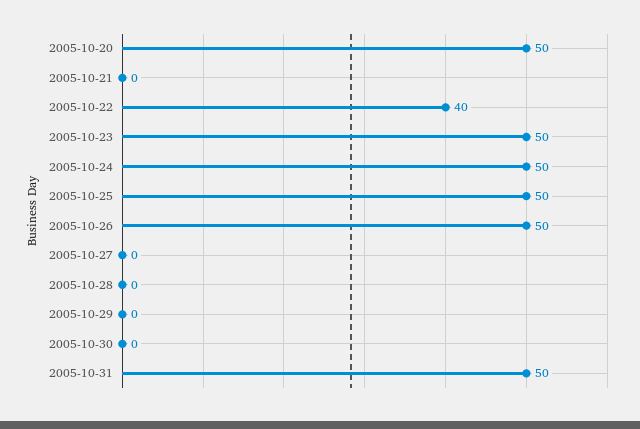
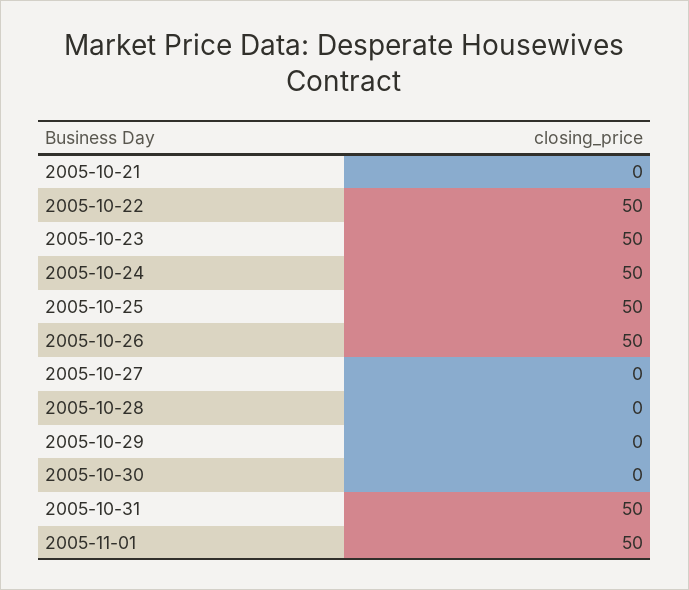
2005-10-20: 50 -> none
2005-10-22: 40 -> 50
2005-11-01: none -> 50

